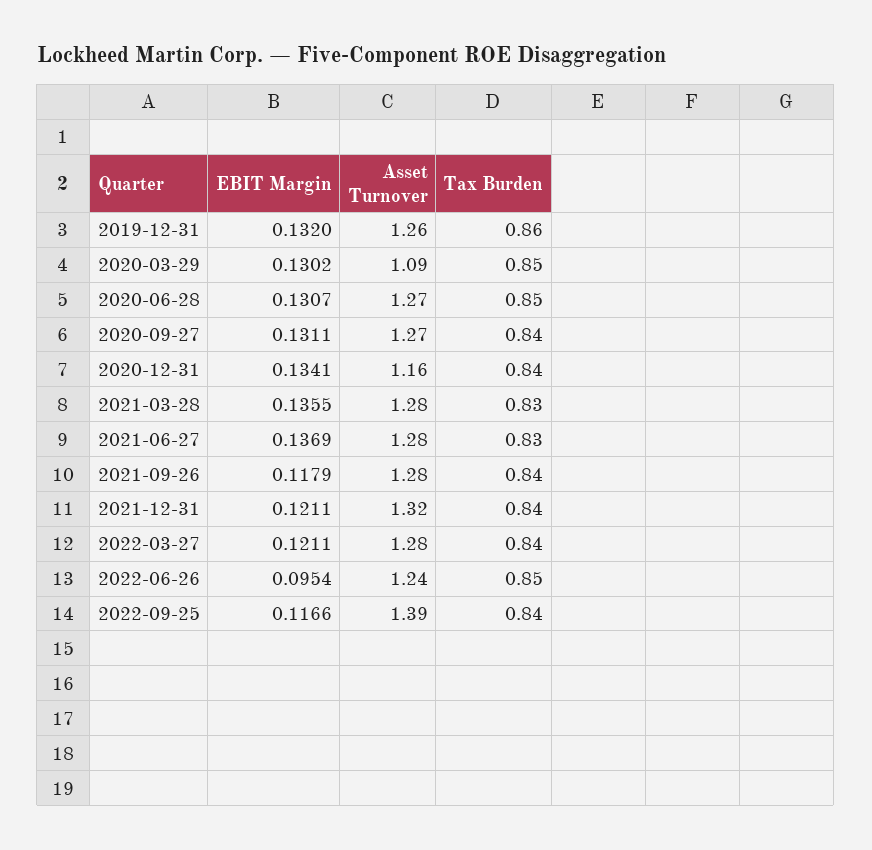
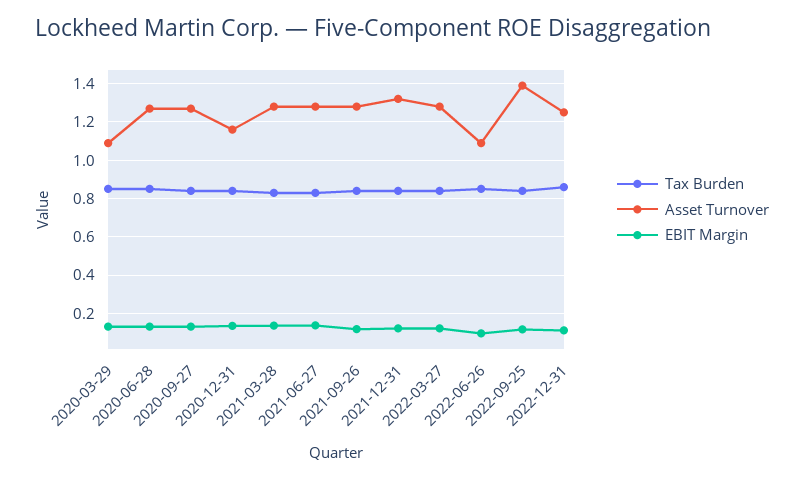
EBIT Margin, 2019-12-31: 0.132 -> none
Asset Turnover, 2019-12-31: 1.26 -> none
Tax Burden, 2019-12-31: 0.86 -> none
Asset Turnover, 2022-06-26: 1.24 -> 1.1
Tax Burden, 2022-12-31: none -> 0.85
Asset Turnover, 2022-12-31: none -> 1.25
EBIT Margin, 2022-12-31: none -> 0.1

